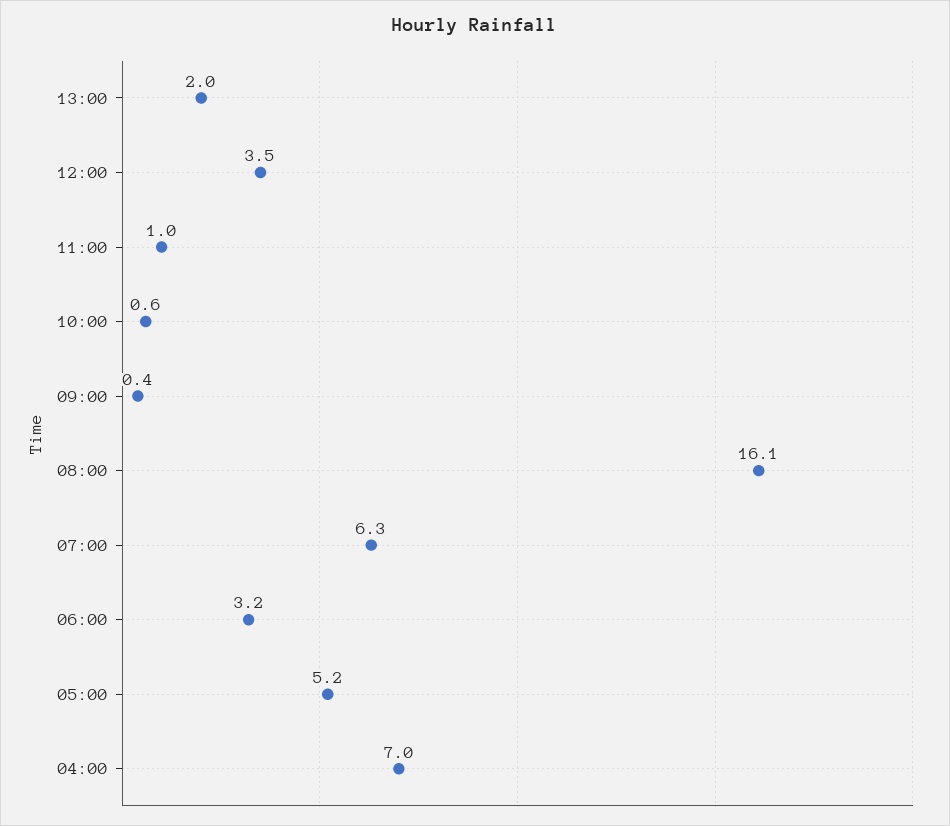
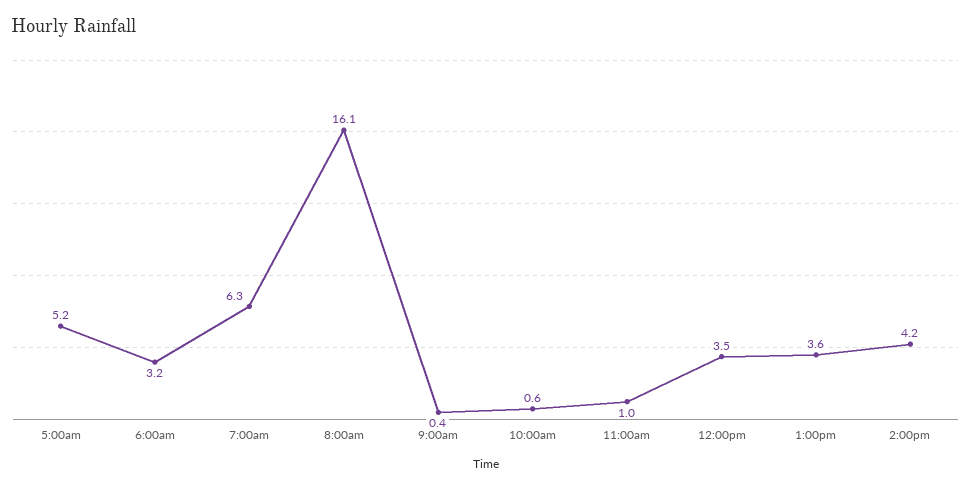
13:00: 2 -> 3.6
04:00: 7 -> none
2:00pm: none -> 4.2

